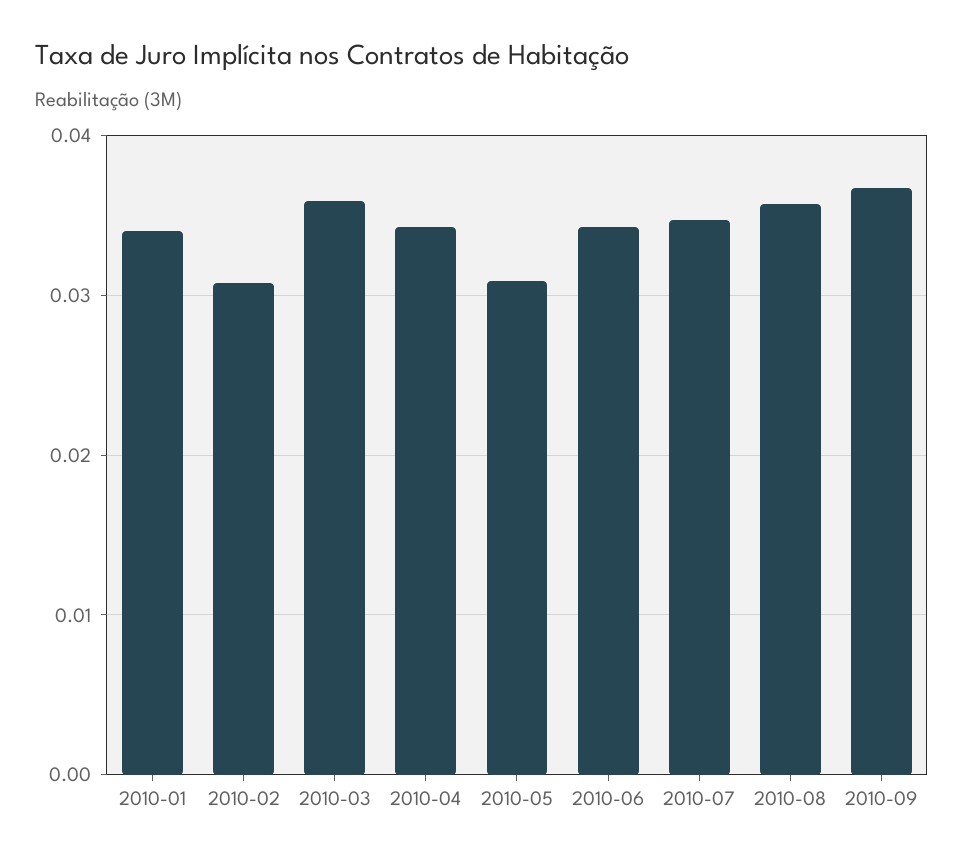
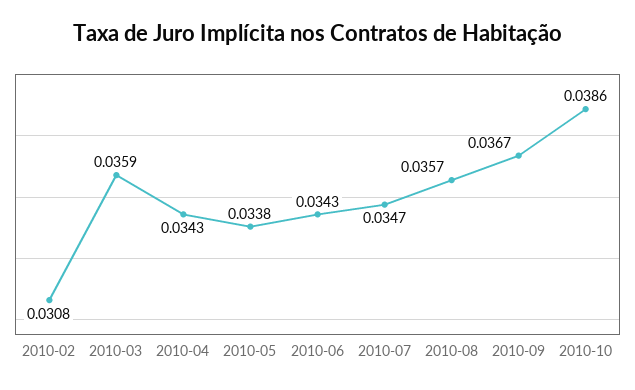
2010-01: 0.034 -> none
2010-05: 0.031 -> 0.0338
2010-10: none -> 0.0386

